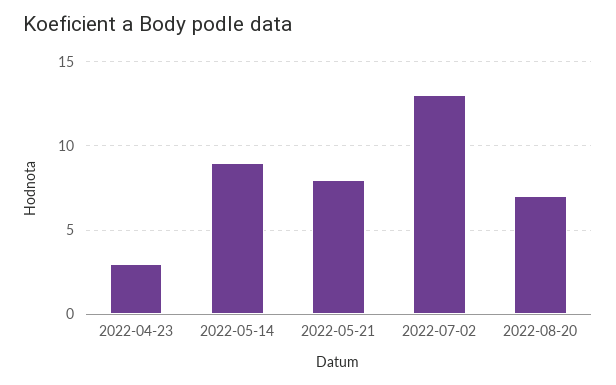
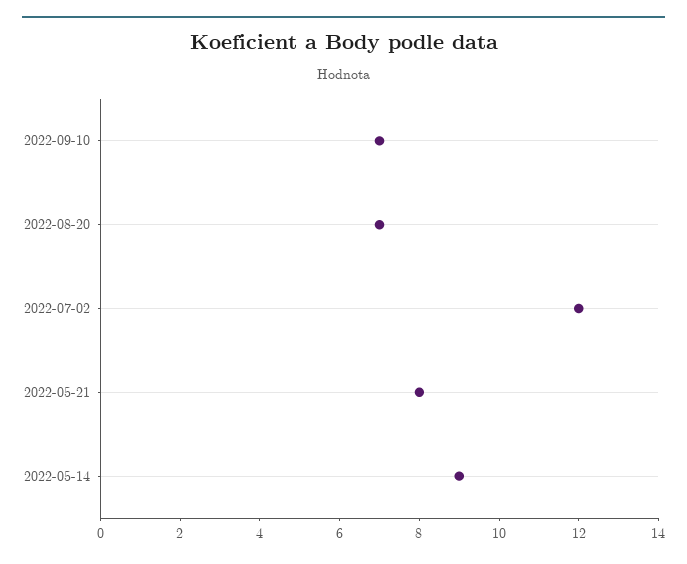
2022-04-23: 3 -> none
2022-07-02: 13 -> 12
2022-09-10: none -> 7

